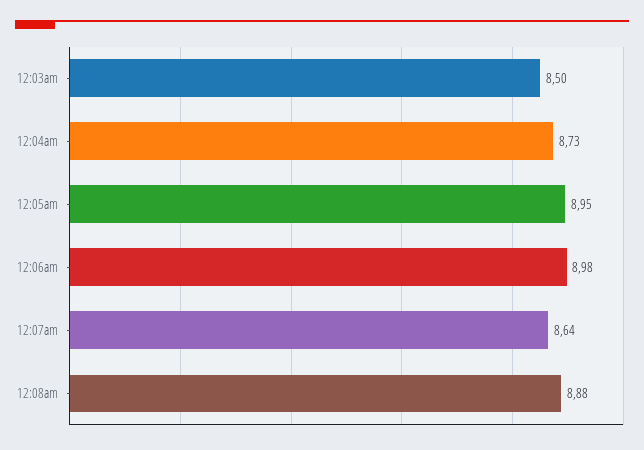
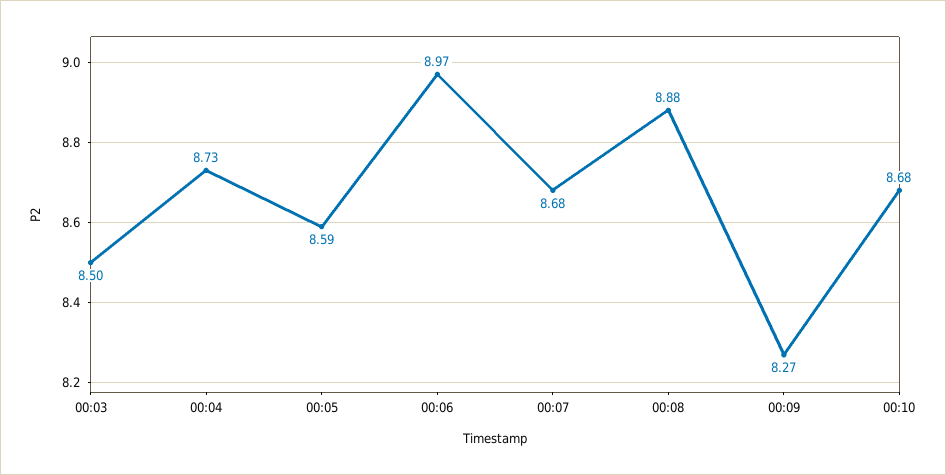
12:05am: 8.95 -> 8.59
12:06am: 8.98 -> 8.97
12:07am: 8.64 -> 8.68
00:09: none -> 8.27
00:10: none -> 8.68

